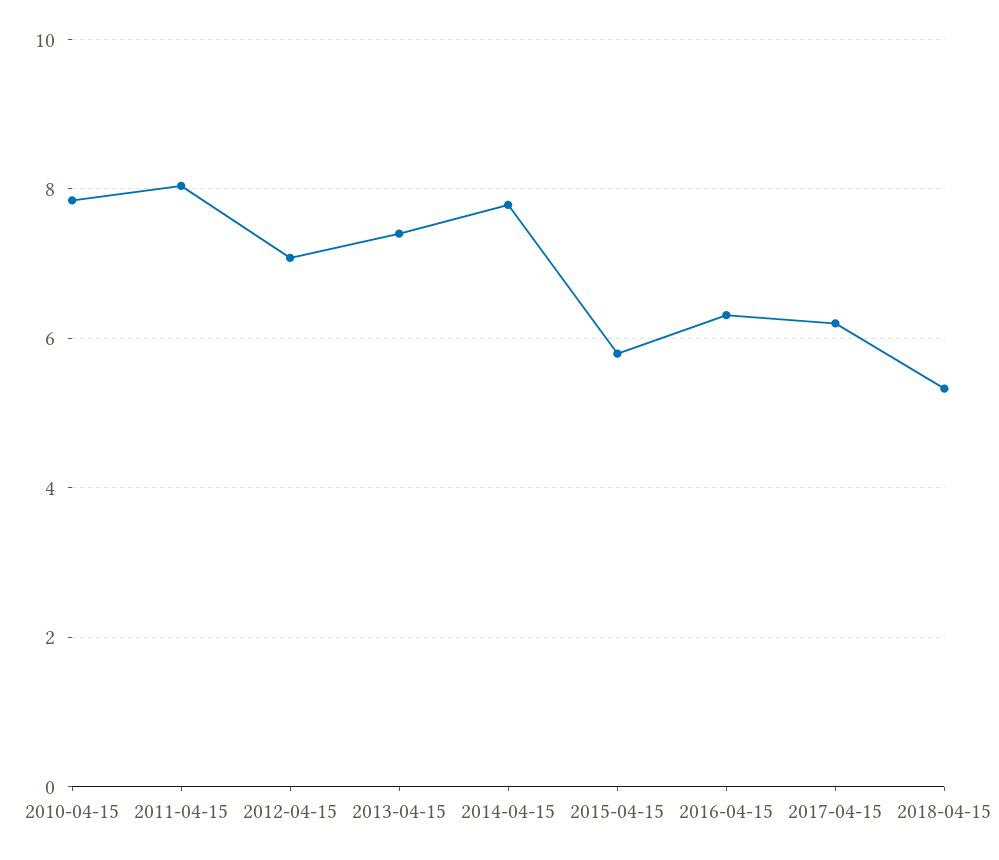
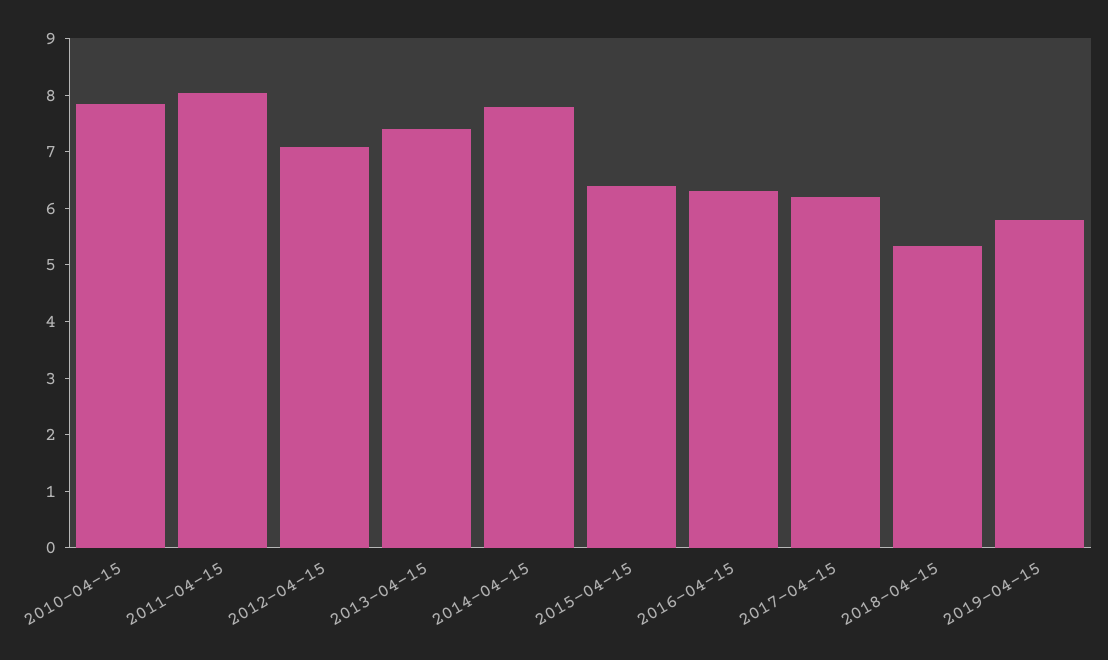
2015-04-15: 5.8 -> 6.4
2019-04-15: none -> 5.8

